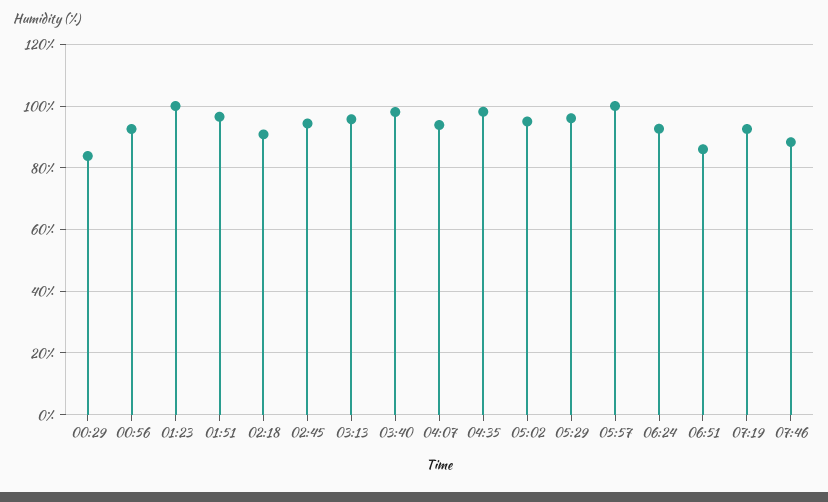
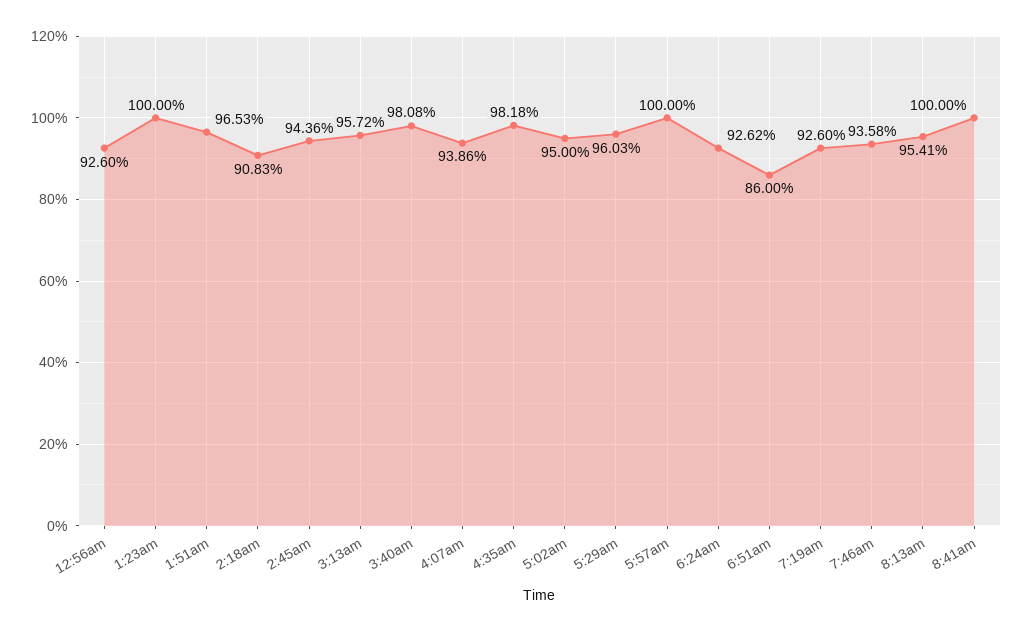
00:29: 84 -> none
07:46: 88 -> 93.58
8:13am: none -> 95.41
8:41am: none -> 100

